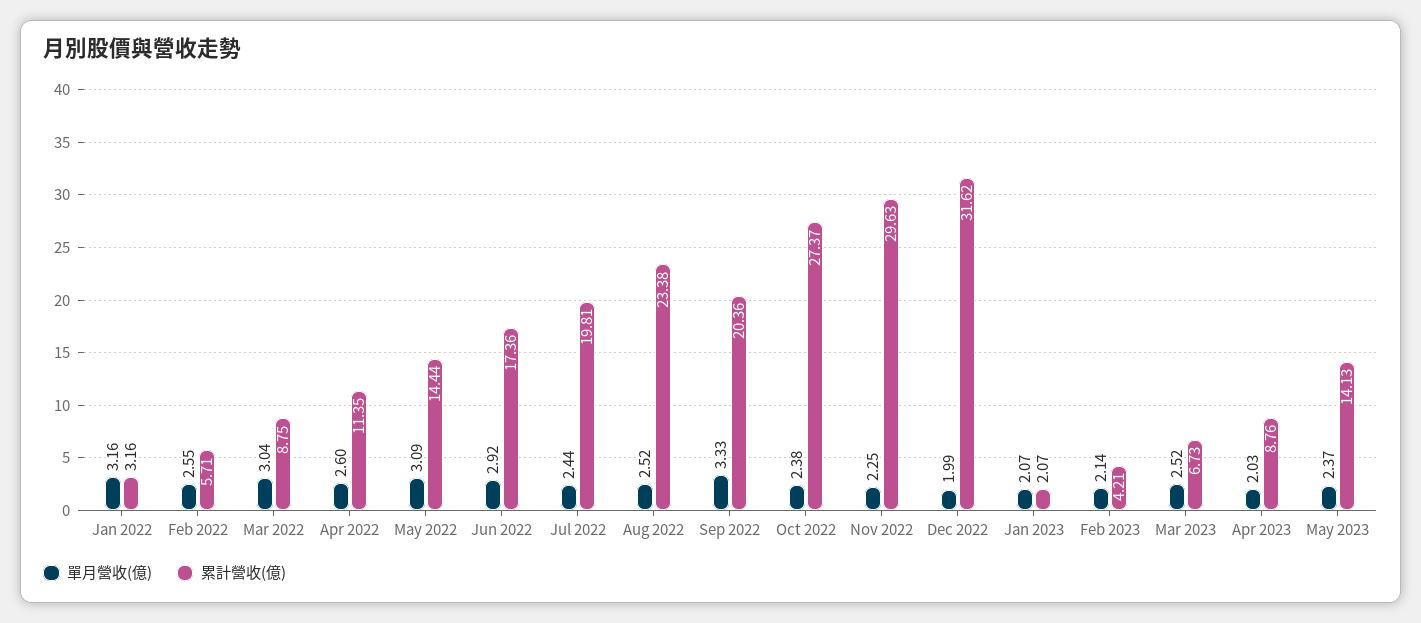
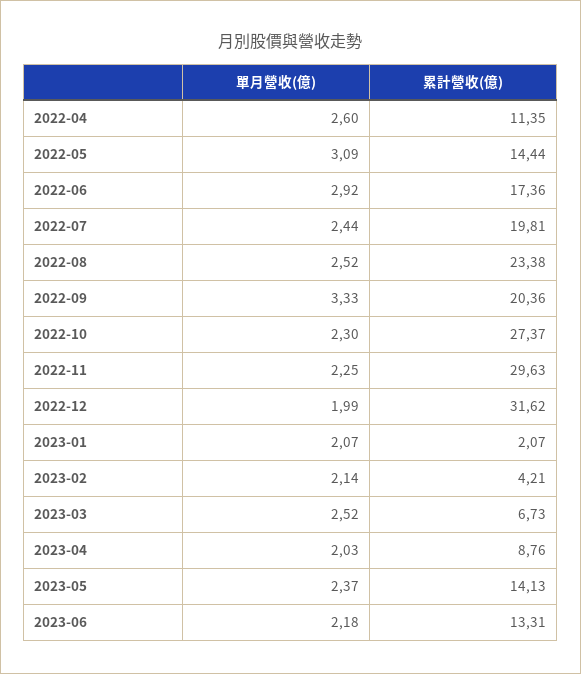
單月營收(億), Jan 2022: 3.16 -> none
累計營收(億), Jan 2022: 3.16 -> none
單月營收(億), Feb 2022: 2.55 -> none
累計營收(億), Feb 2022: 5.71 -> none
單月營收(億), Mar 2022: 3.04 -> none
累計營收(億), Mar 2022: 8.75 -> none
單月營收(億), Oct 2022: 2.38 -> 2.3
單月營收(億), 2023-06: none -> 2.18
累計營收(億), 2023-06: none -> 13.31

